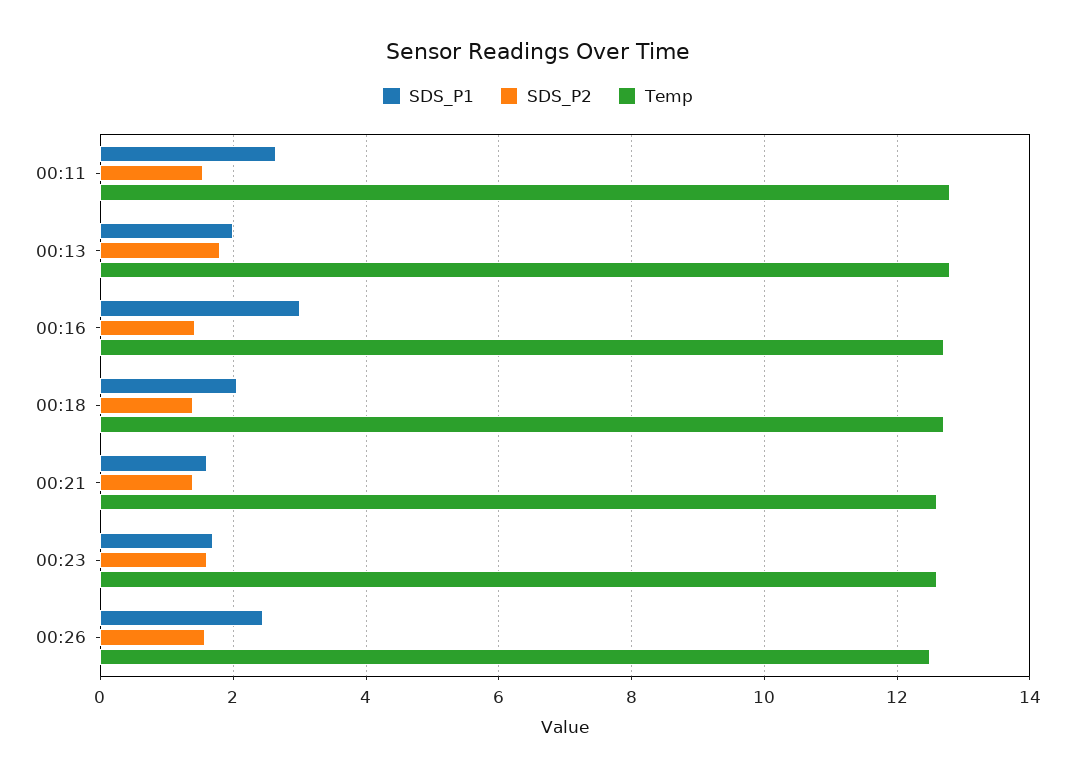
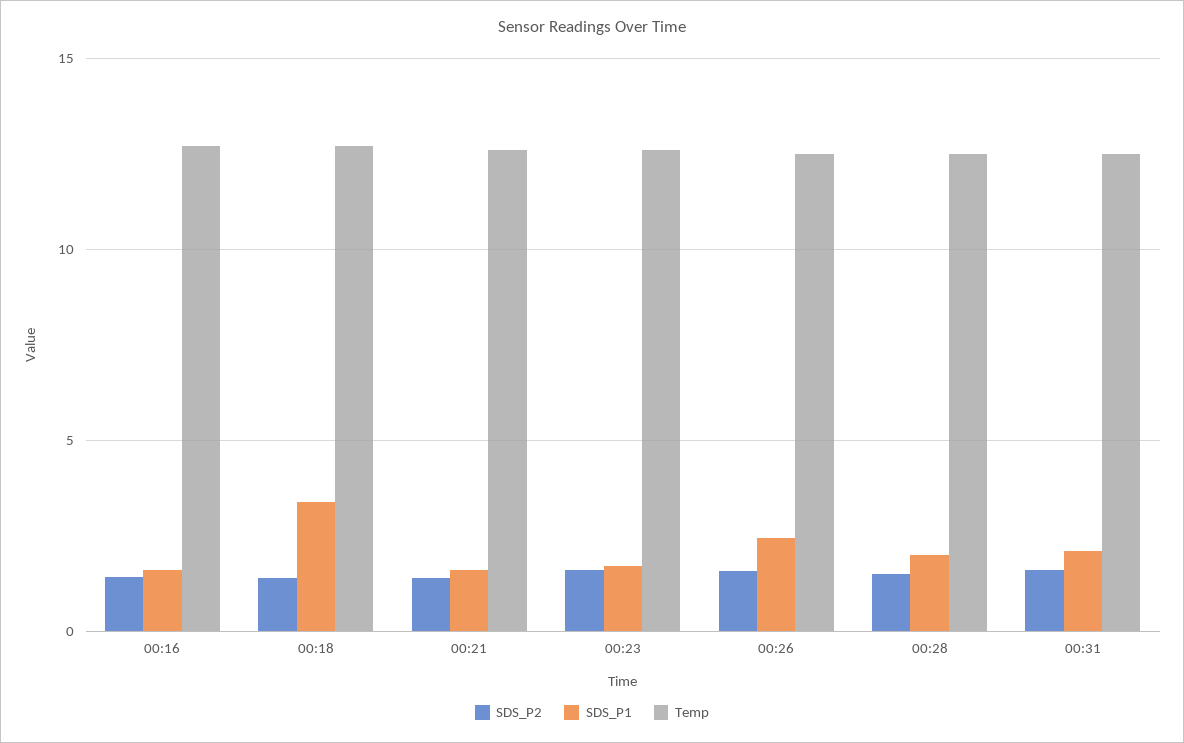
SDS_P1, 00:11: 2.6 -> none
SDS_P2, 00:11: 1.6 -> none
Temp, 00:11: 12.8 -> none
SDS_P1, 00:13: 2 -> none
SDS_P2, 00:13: 1.8 -> none
Temp, 00:13: 12.8 -> none
SDS_P1, 00:16: 3 -> 1.5
SDS_P1, 00:18: 2 -> 3.5
SDS_P2, 00:28: none -> 1.5
SDS_P1, 00:28: none -> 2
Temp, 00:28: none -> 12.5
SDS_P2, 00:31: none -> 1.5
SDS_P1, 00:31: none -> 2
Temp, 00:31: none -> 12.5

